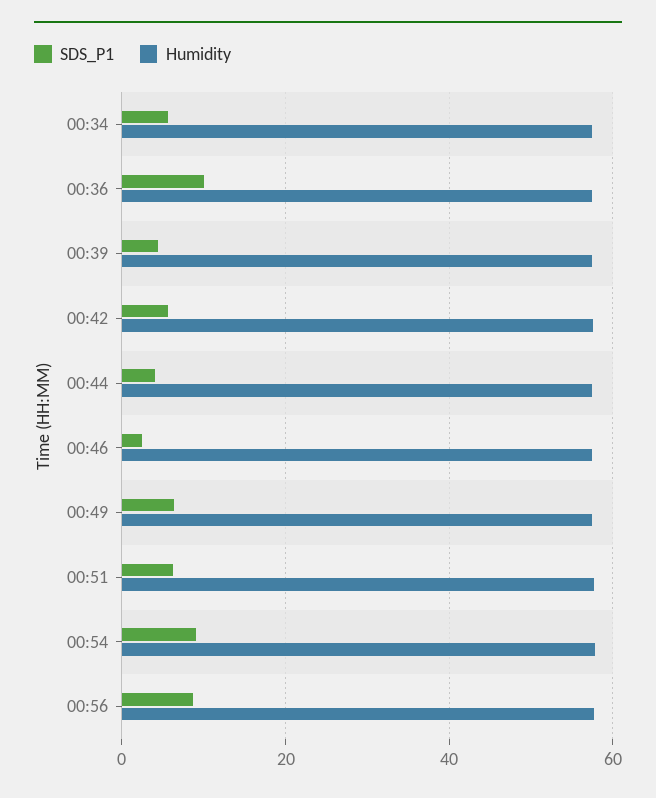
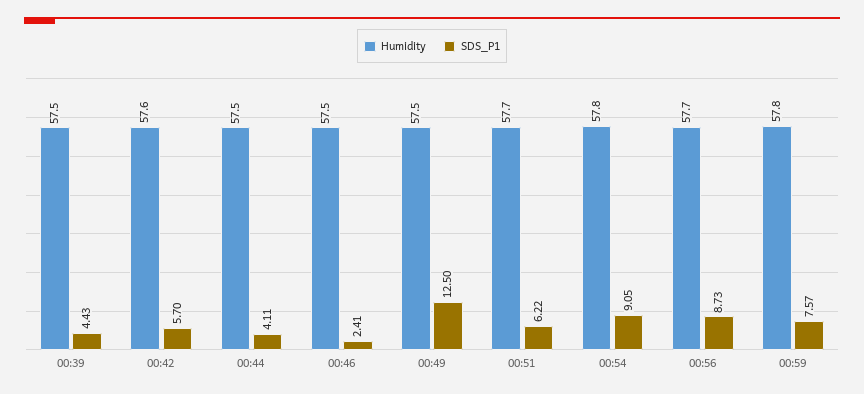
SDS_P1, 00:34: 6 -> none
Humidity, 00:34: 58 -> none
SDS_P1, 00:36: 10 -> none
Humidity, 00:36: 58 -> none
SDS_P1, 00:49: 6 -> 12.5
Humidity, 00:59: none -> 57.8
SDS_P1, 00:59: none -> 7.57

